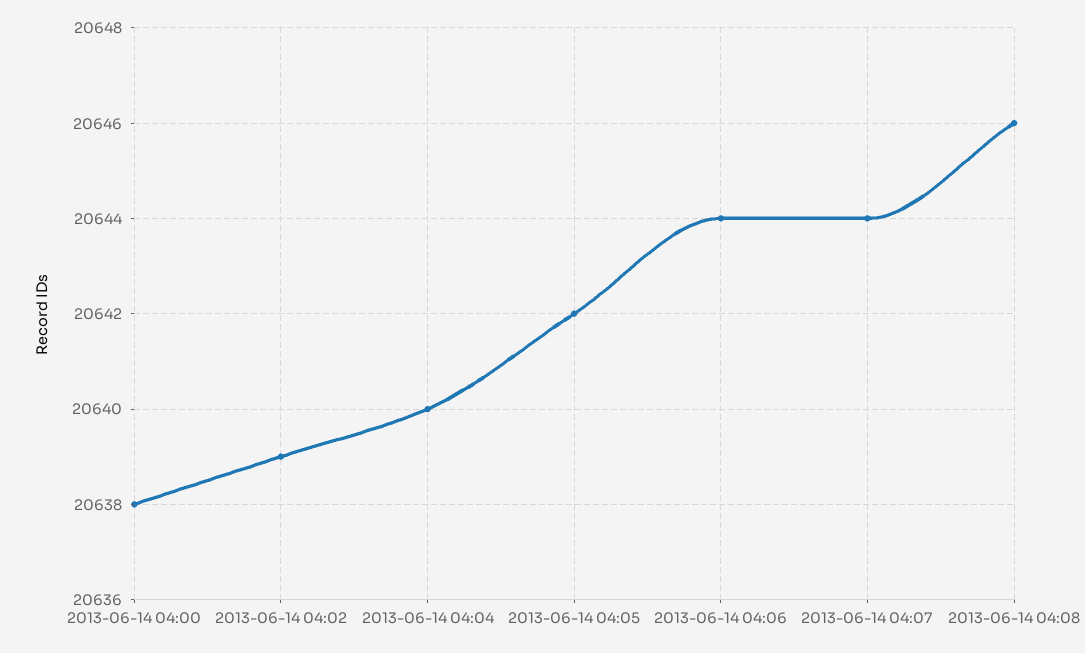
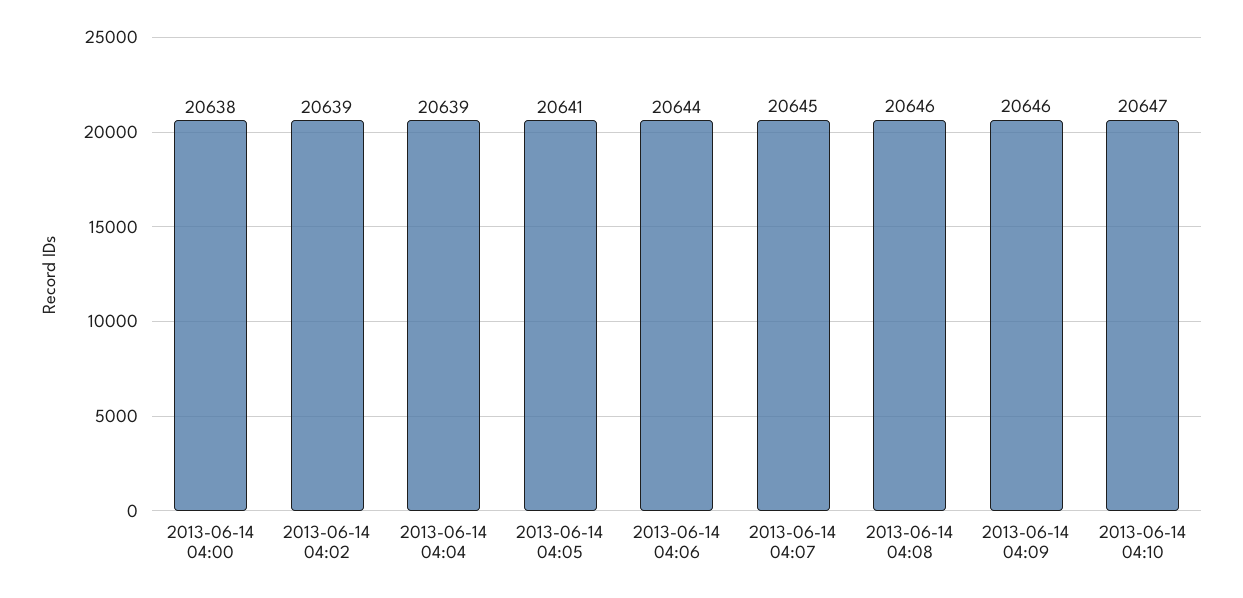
2013-06-14 04:04: 20640 -> 20639
2013-06-14 04:05: 20642 -> 20641
2013-06-14 04:07: 20644 -> 20645
2013-06-14 04:09: none -> 20646
2013-06-14 04:10: none -> 20647

